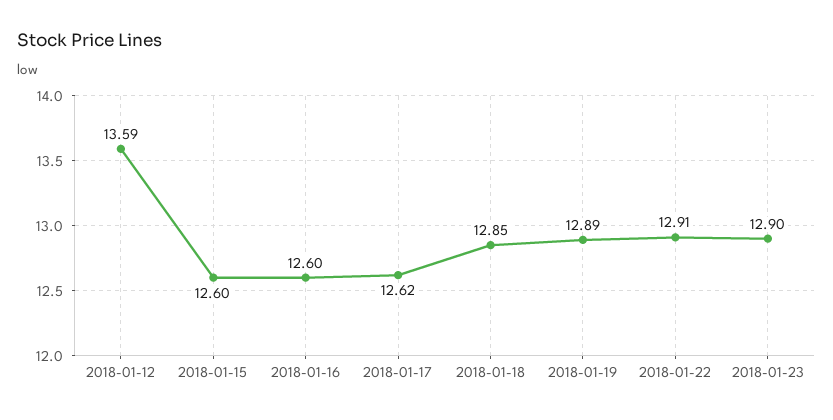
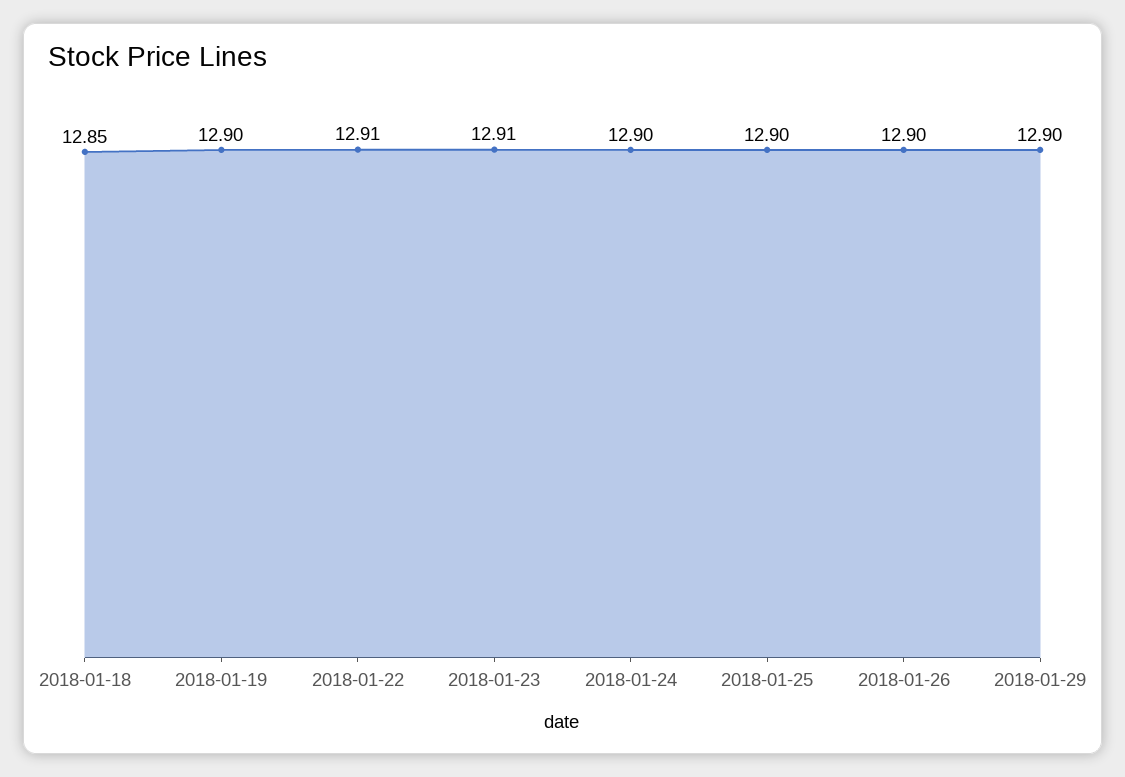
2018-01-12: 13.59 -> none
2018-01-15: 12.6 -> none
2018-01-16: 12.6 -> none
2018-01-17: 12.62 -> none
2018-01-19: 12.89 -> 12.9
2018-01-23: 12.9 -> 12.91
2018-01-24: none -> 12.9
2018-01-25: none -> 12.9
2018-01-26: none -> 12.9
2018-01-29: none -> 12.9

